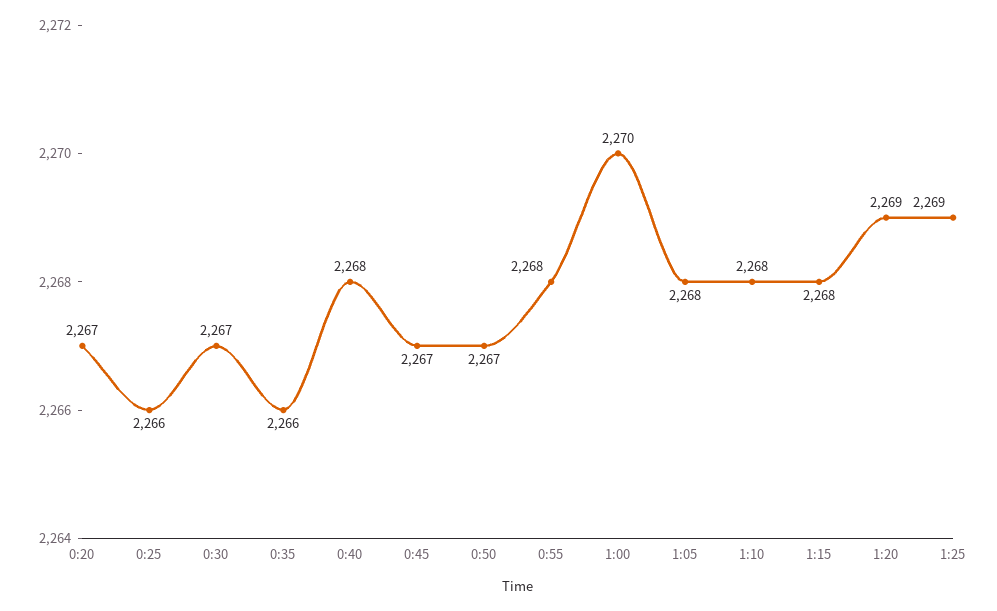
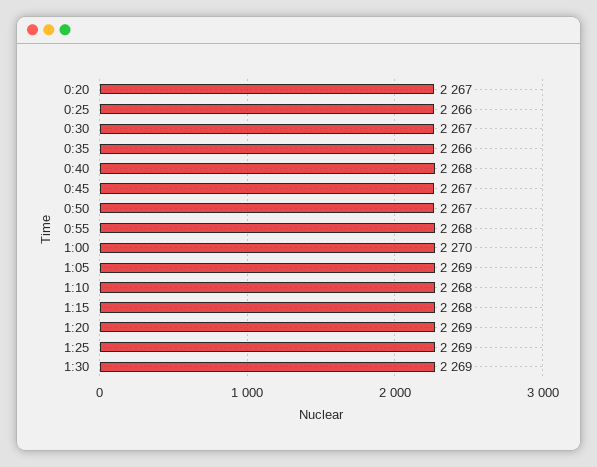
1:05: 2268 -> 2269
1:30: none -> 2269

